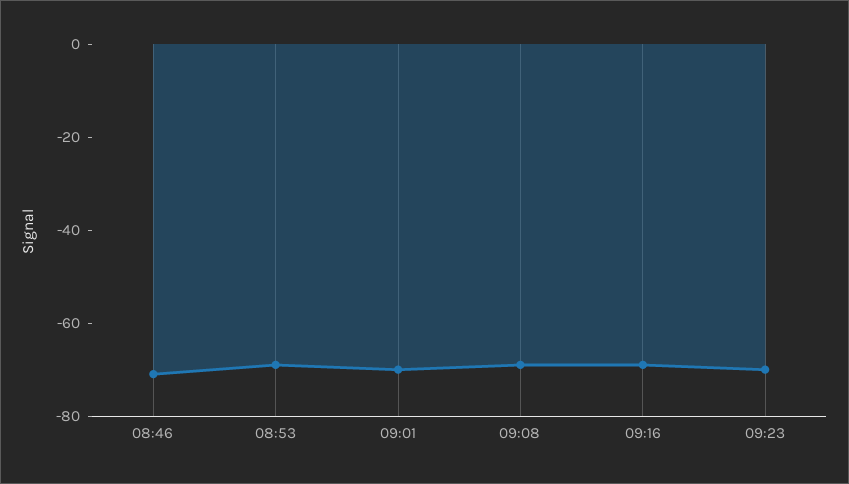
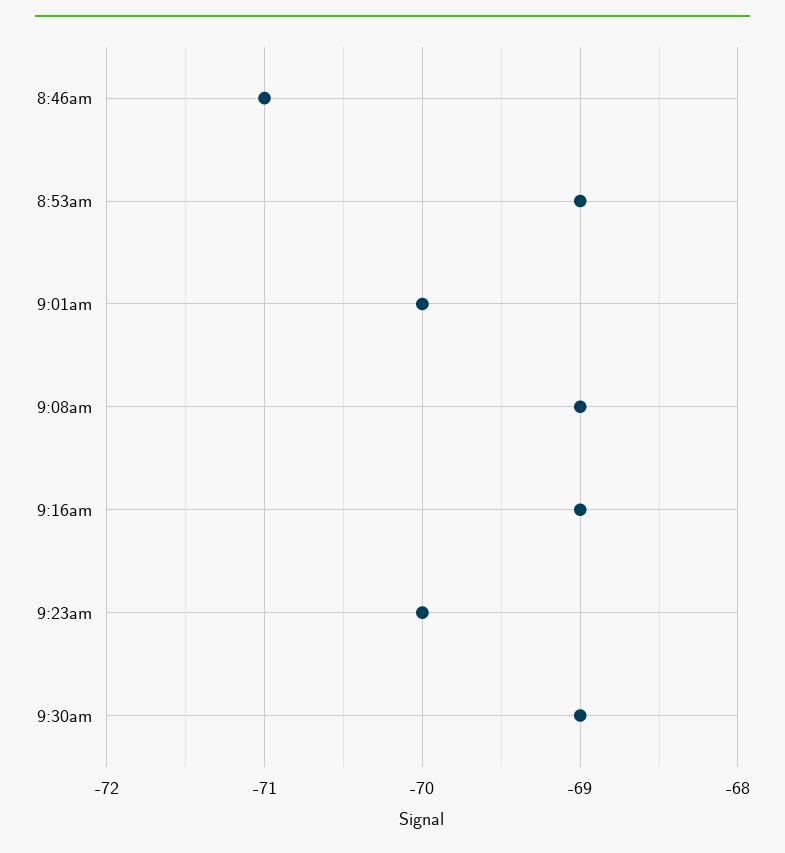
9:30am: none -> -69

